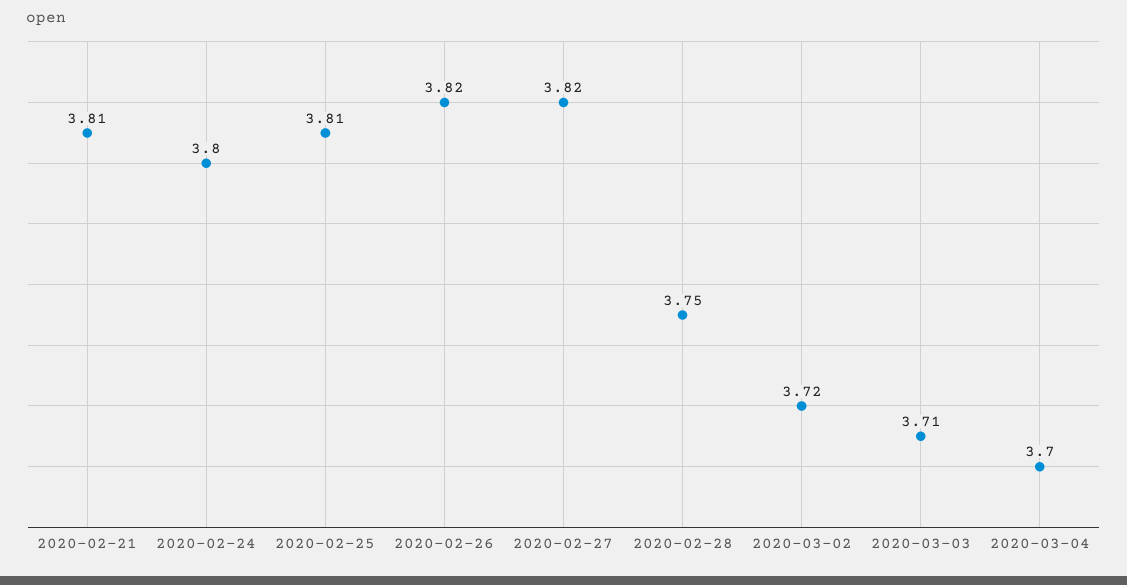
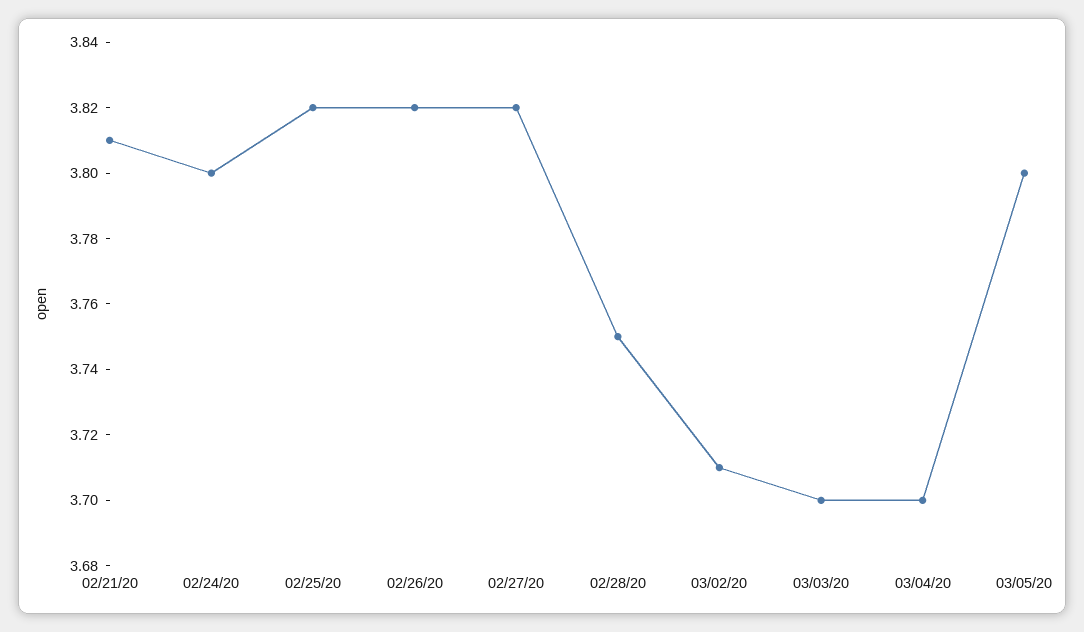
2020-02-25: 3.81 -> 3.82
2020-03-02: 3.72 -> 3.71
2020-03-03: 3.71 -> 3.7
03/05/20: none -> 3.8

